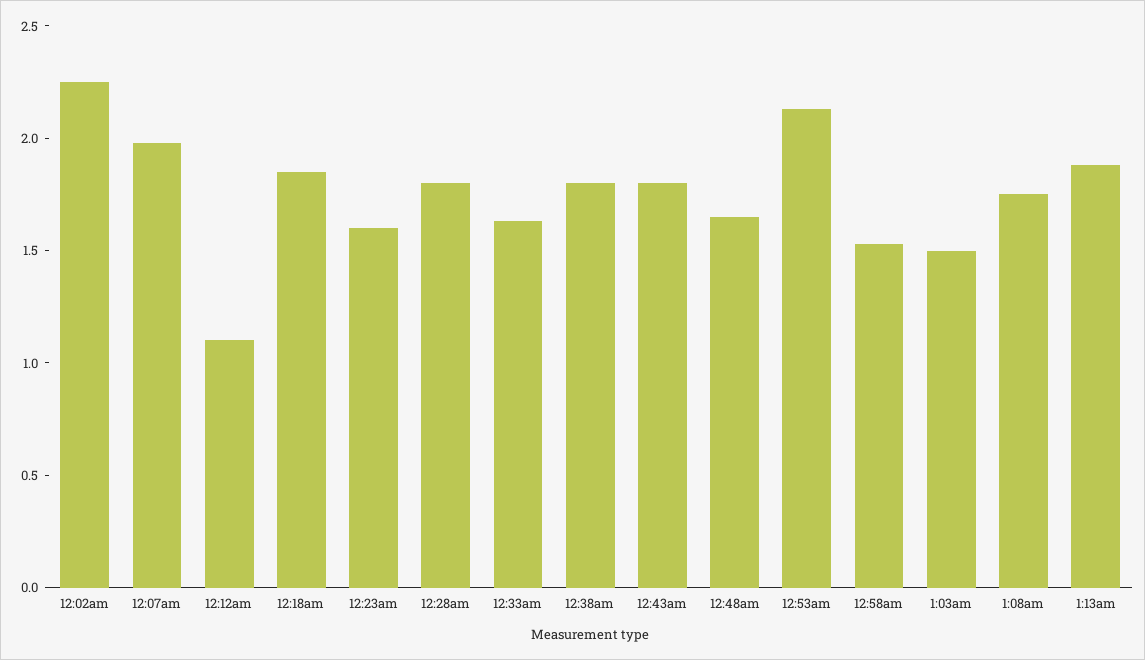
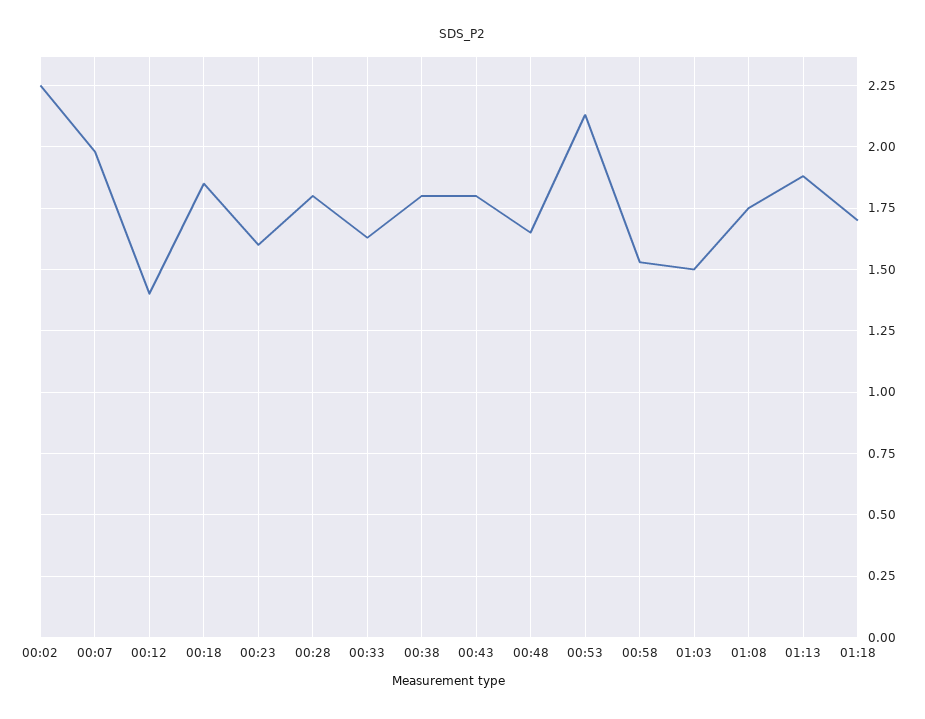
12:12am: 1.1 -> 1.4
01:18: none -> 1.7

